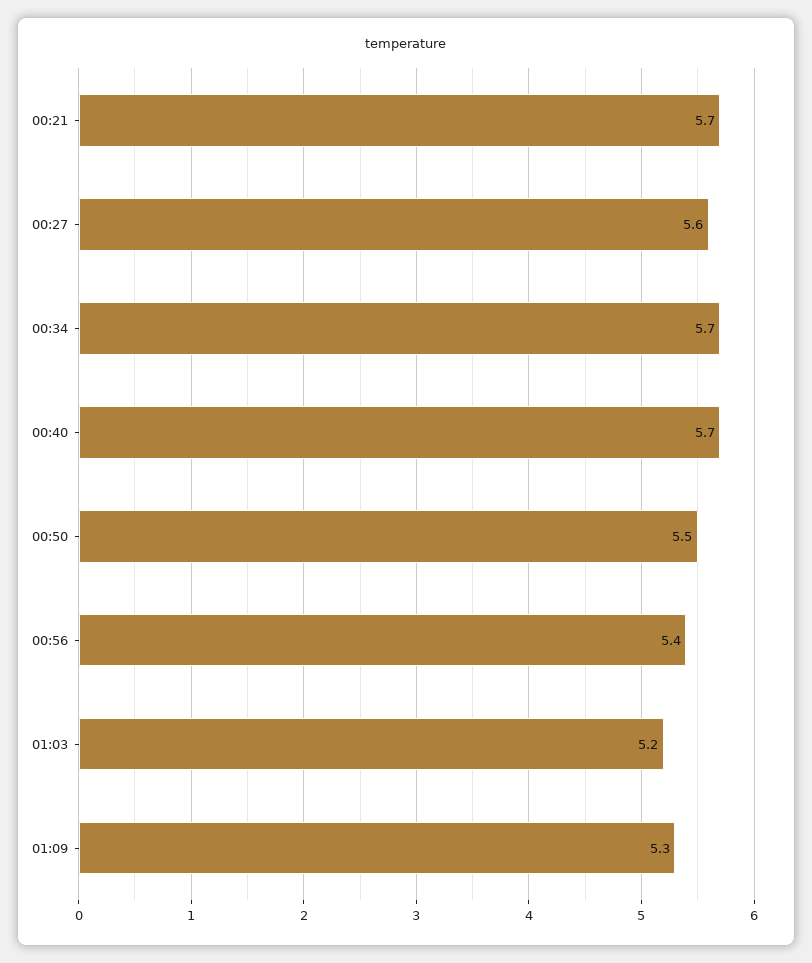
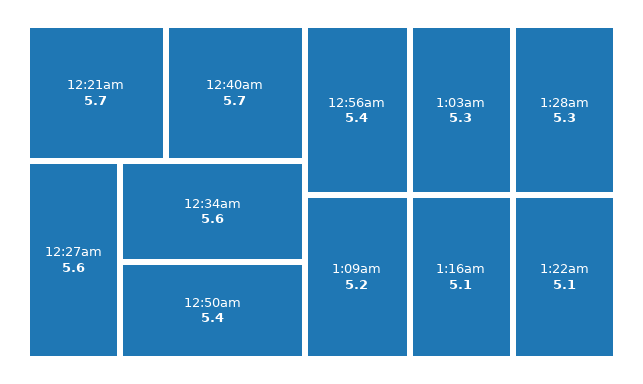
00:34: 5.7 -> 5.6
00:50: 5.5 -> 5.4
01:03: 5.2 -> 5.3
01:09: 5.3 -> 5.2
1:28am: none -> 5.3
1:16am: none -> 5.1
1:22am: none -> 5.1

